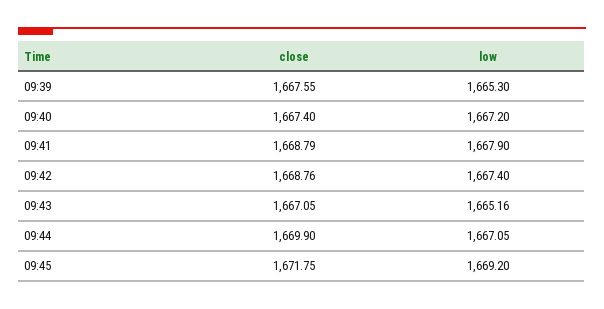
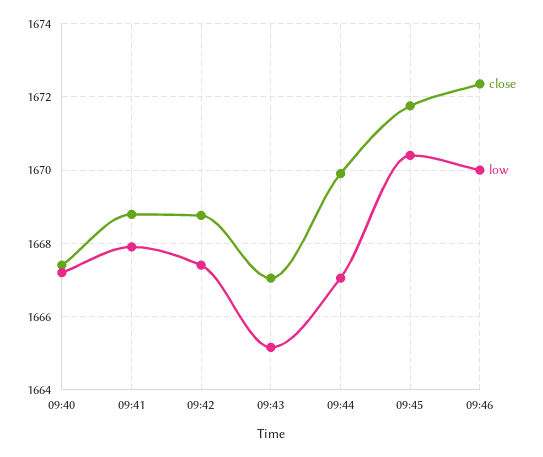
close, 09:39: 1667.55 -> none
low, 09:39: 1665.3 -> none
low, 09:45: 1669.2 -> 1670.4
close, 09:46: none -> 1672.4
low, 09:46: none -> 1670

